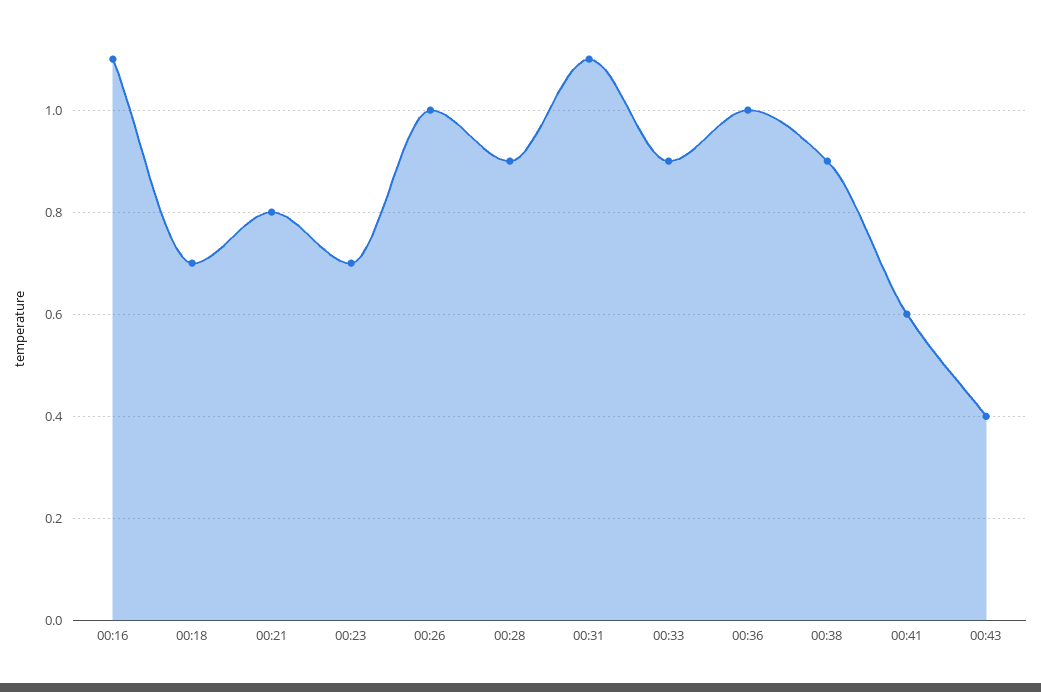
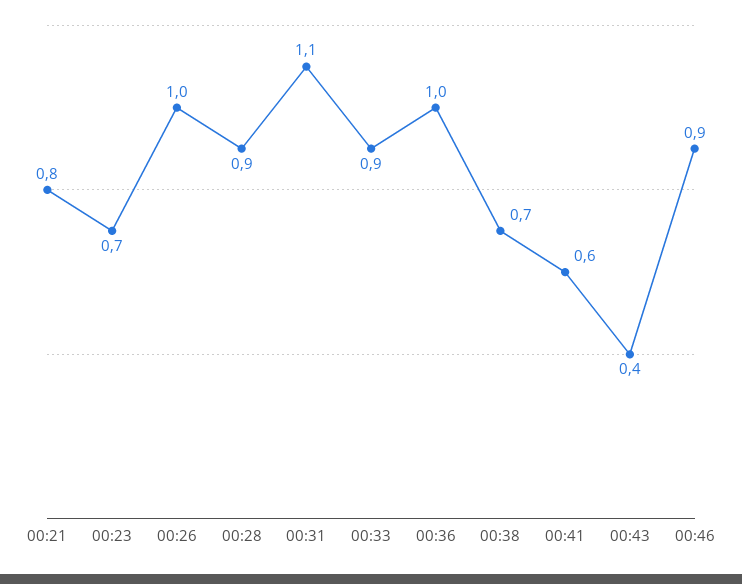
00:16: 1.1 -> none
00:18: 0.7 -> none
00:38: 0.9 -> 0.7
00:46: none -> 0.9

